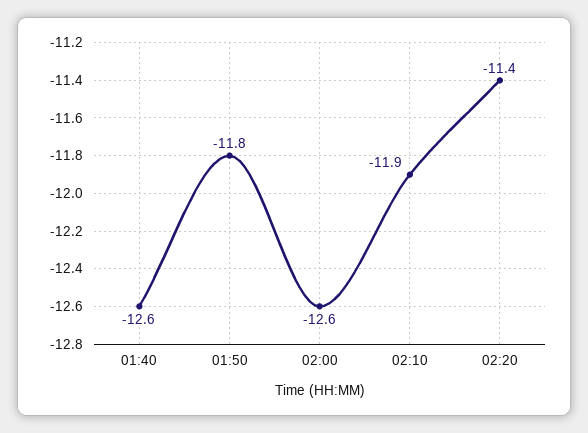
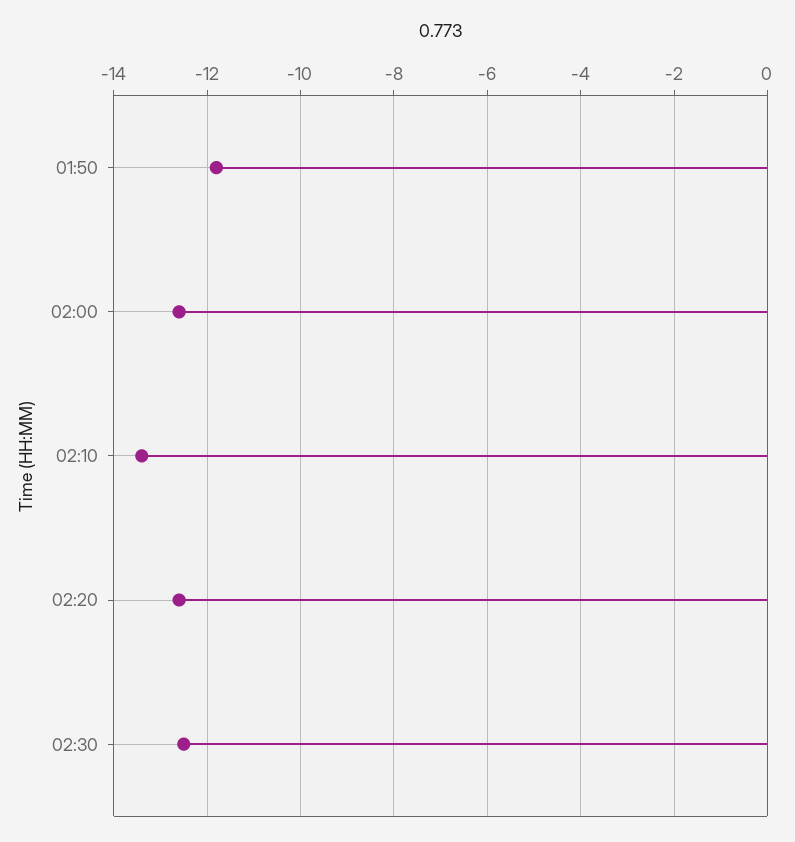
01:40: -12.6 -> none
02:10: -11.9 -> -13.5
02:20: -11.4 -> -12.5
02:30: none -> -12.5

